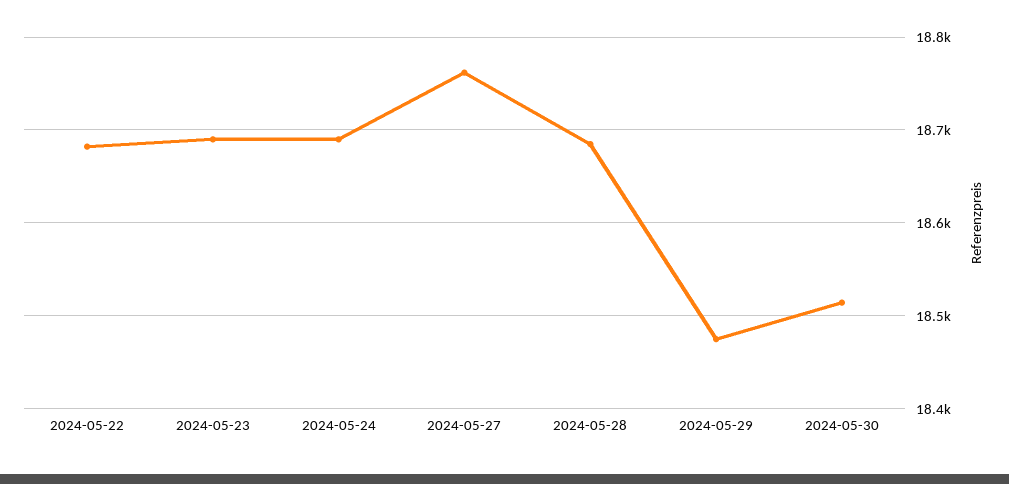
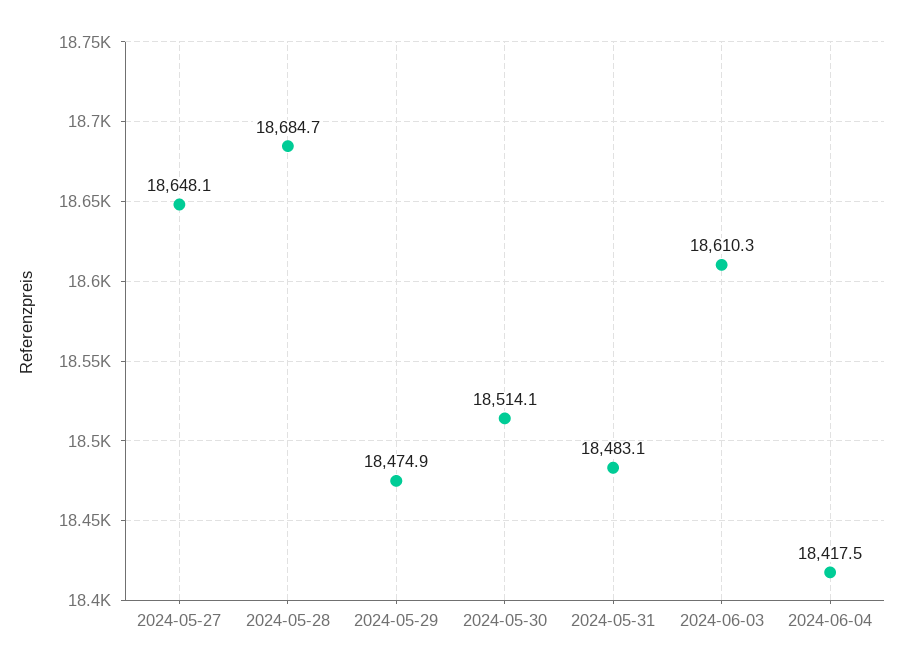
2024-05-22: 18680 -> none
2024-05-23: 18690 -> none
2024-05-24: 18690 -> none
2024-05-27: 18760 -> 18648.1
2024-05-31: none -> 18483.1
2024-06-03: none -> 18610.3
2024-06-04: none -> 18417.5

